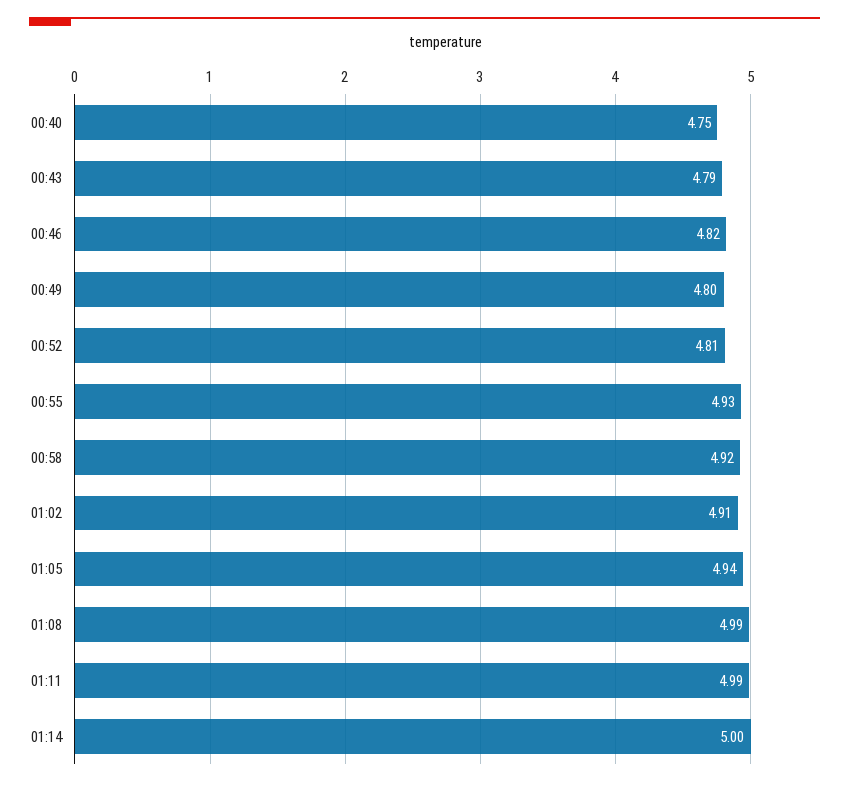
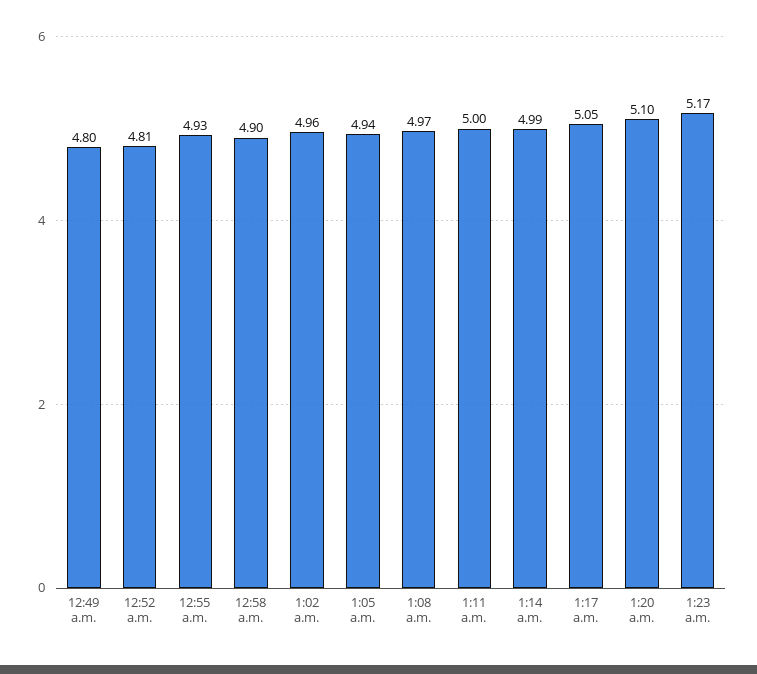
00:40: 4.75 -> none
00:43: 4.79 -> none
00:46: 4.82 -> none
00:58: 4.92 -> 4.9
01:02: 4.91 -> 4.96
01:08: 4.99 -> 4.97
01:11: 4.99 -> 5
01:14: 5 -> 4.99
1:17 a.m.: none -> 5.05
1:20 a.m.: none -> 5.1
1:23 a.m.: none -> 5.17

